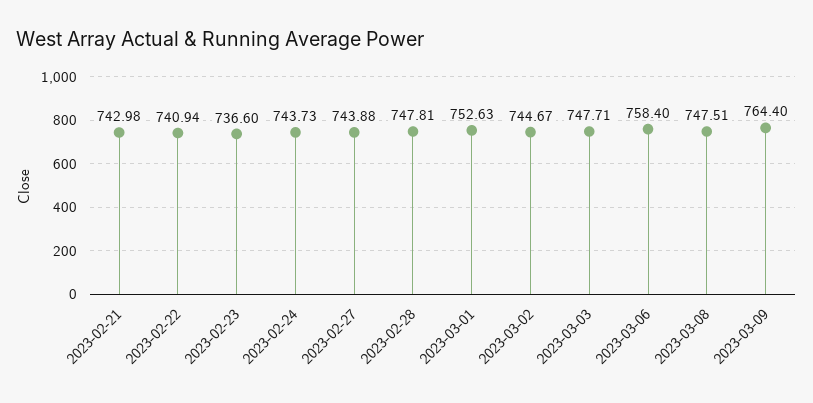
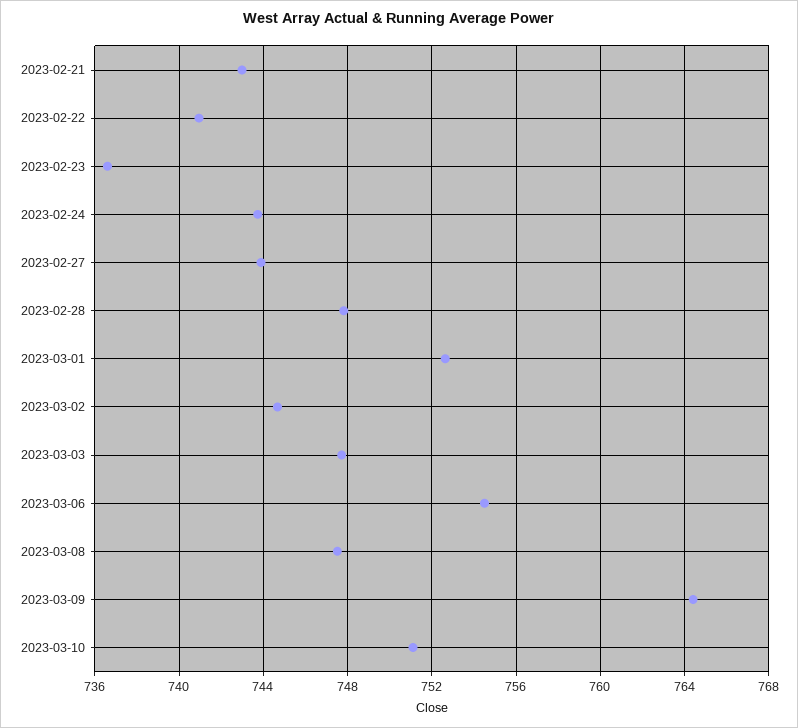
2023-03-06: 758.4 -> 754.5
2023-03-10: none -> 751

